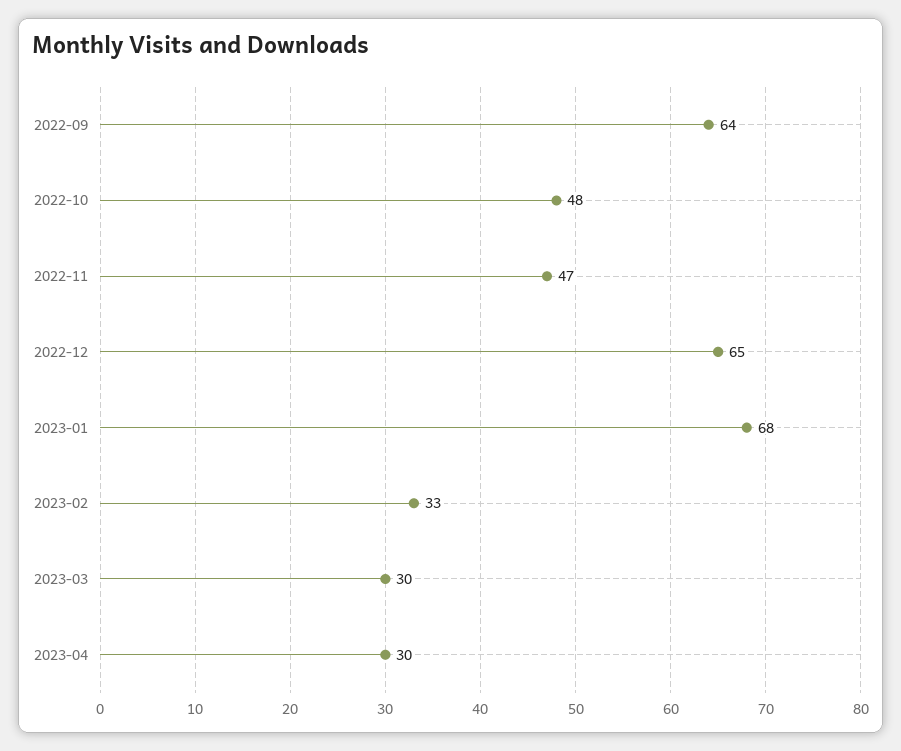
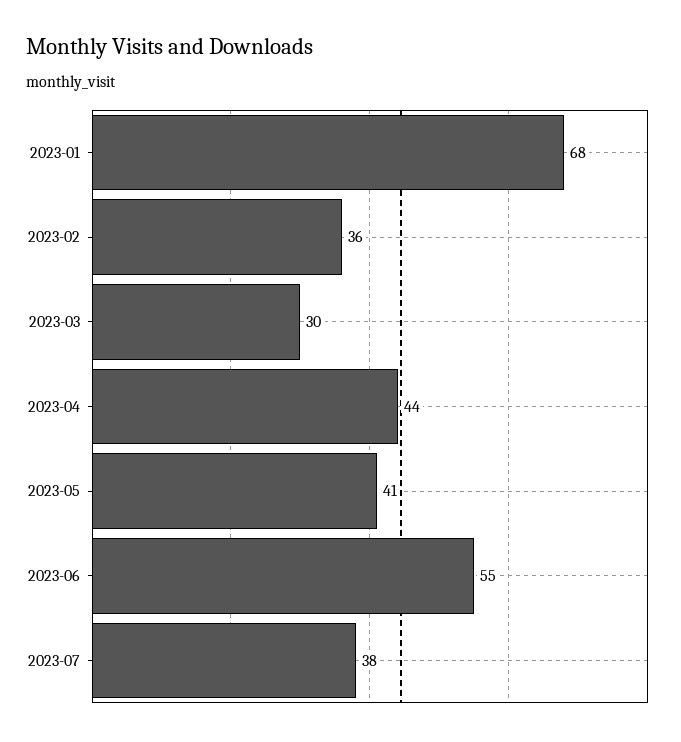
2022-09: 64 -> none
2022-10: 48 -> none
2022-11: 47 -> none
2022-12: 65 -> none
2023-02: 33 -> 36
2023-04: 30 -> 44
2023-05: none -> 41
2023-06: none -> 55
2023-07: none -> 38

